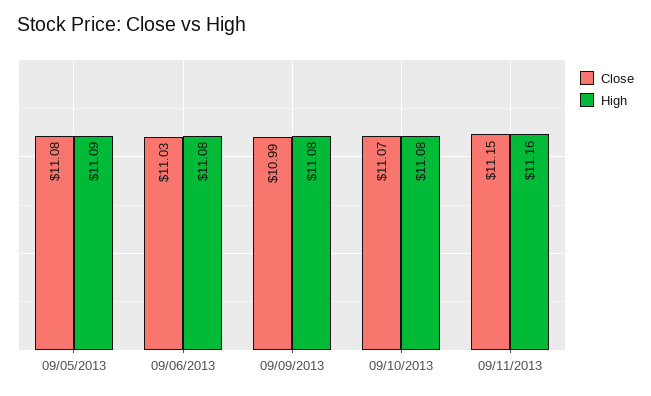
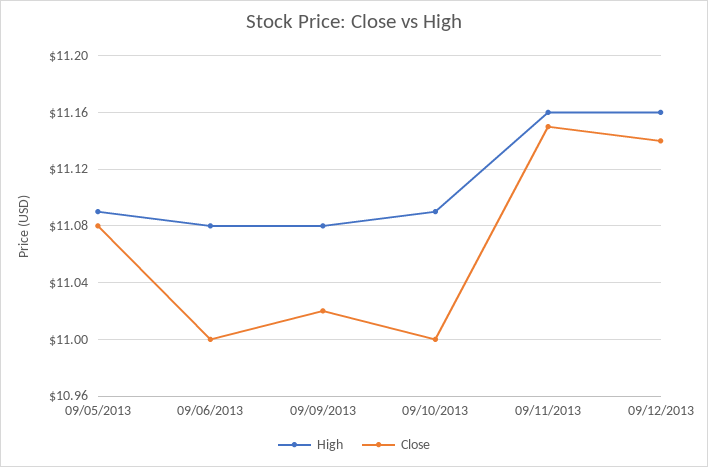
Close, 09/06/2013: 11.03 -> 11
Close, 09/09/2013: 10.99 -> 11.02
Close, 09/10/2013: 11.07 -> 11
High, 09/10/2013: 11.08 -> 11.09
High, 09/12/2013: none -> 11.16
Close, 09/12/2013: none -> 11.14

